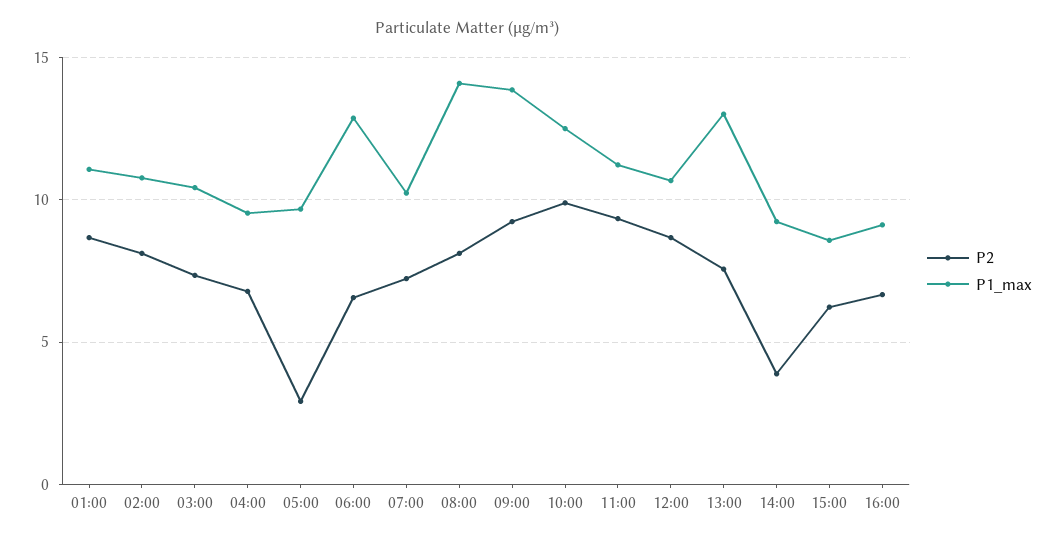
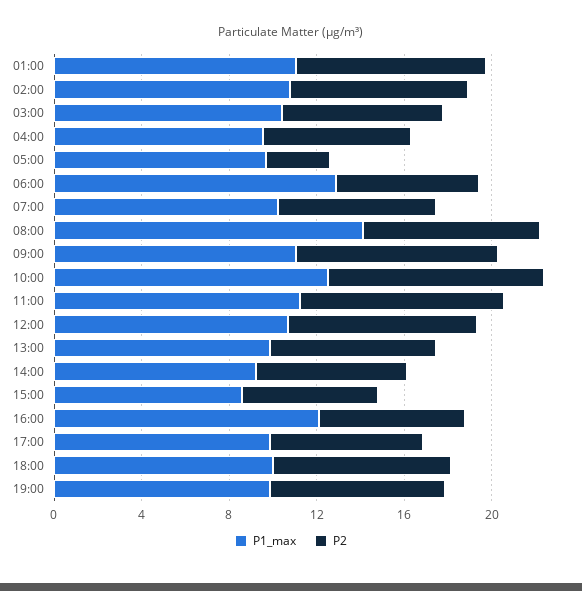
P1_max, 09:00: 14 -> 11
P1_max, 13:00: 13 -> 10
P2, 14:00: 4 -> 7
P1_max, 16:00: 9 -> 12
P1_max, 17:00: none -> 10
P2, 17:00: none -> 7
P1_max, 18:00: none -> 10
P2, 18:00: none -> 8
P1_max, 19:00: none -> 10
P2, 19:00: none -> 8

